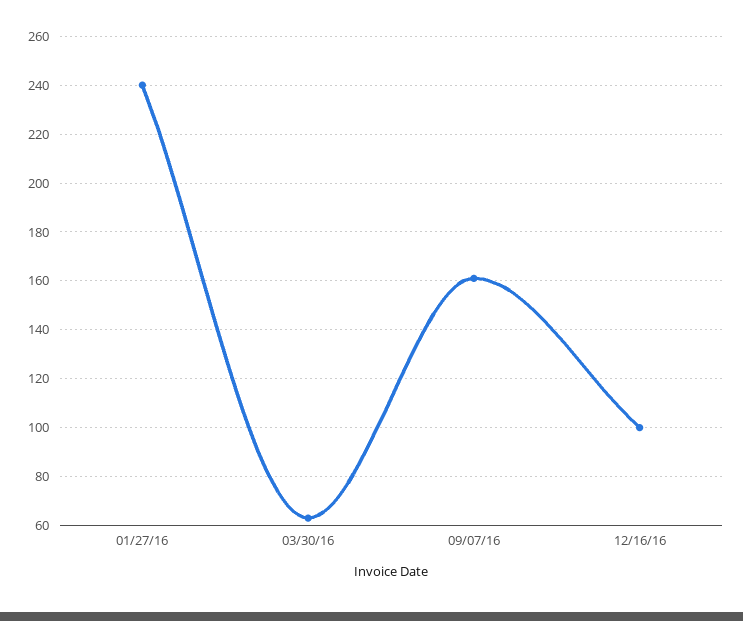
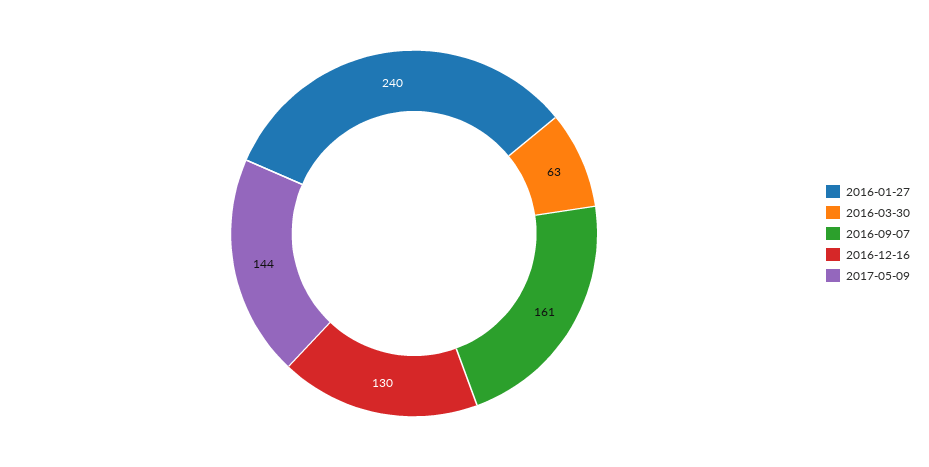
12/16/16: 100 -> 130
2017-05-09: none -> 144

